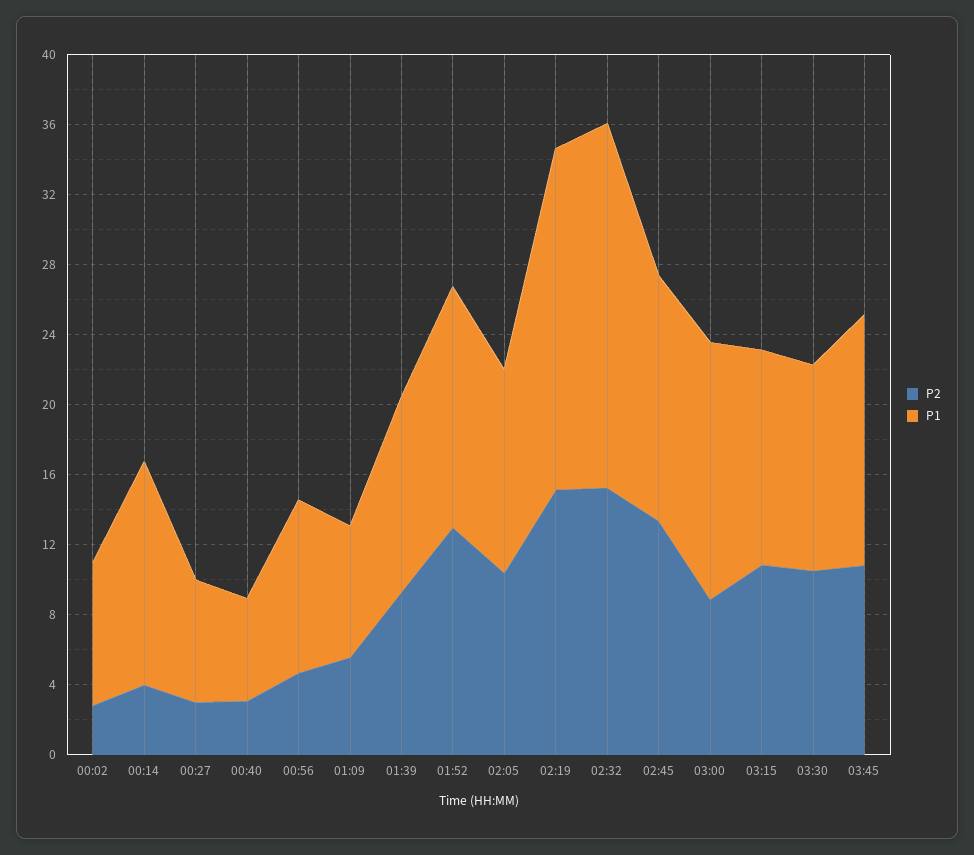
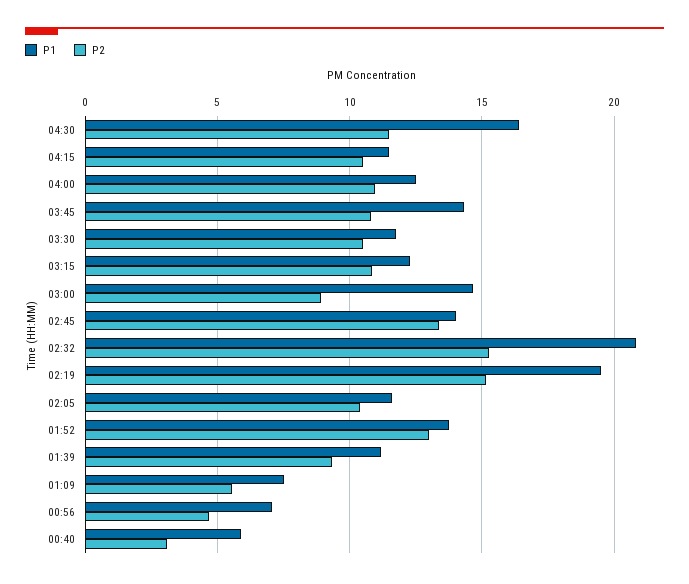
P2, 00:02: 3 -> none
P1, 00:02: 8 -> none
P2, 00:14: 4 -> none
P1, 00:14: 13 -> none
P2, 00:27: 3 -> none
P1, 00:27: 7 -> none
P1, 00:56: 10 -> 7
P1, 04:30: none -> 16.5
P2, 04:30: none -> 11.5
P1, 04:15: none -> 11.5
P2, 04:15: none -> 10.5
P1, 04:00: none -> 12.5
P2, 04:00: none -> 11

